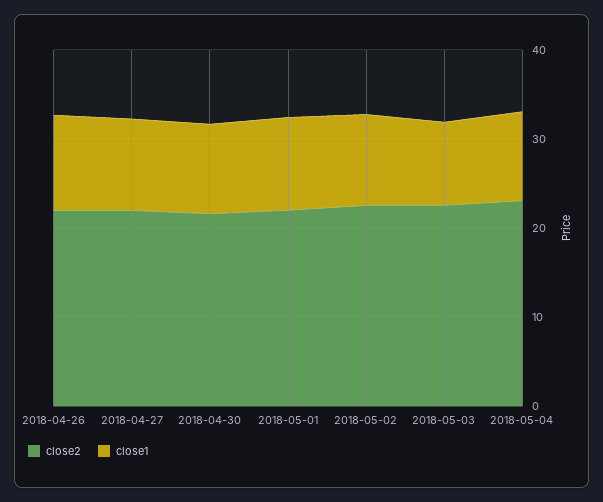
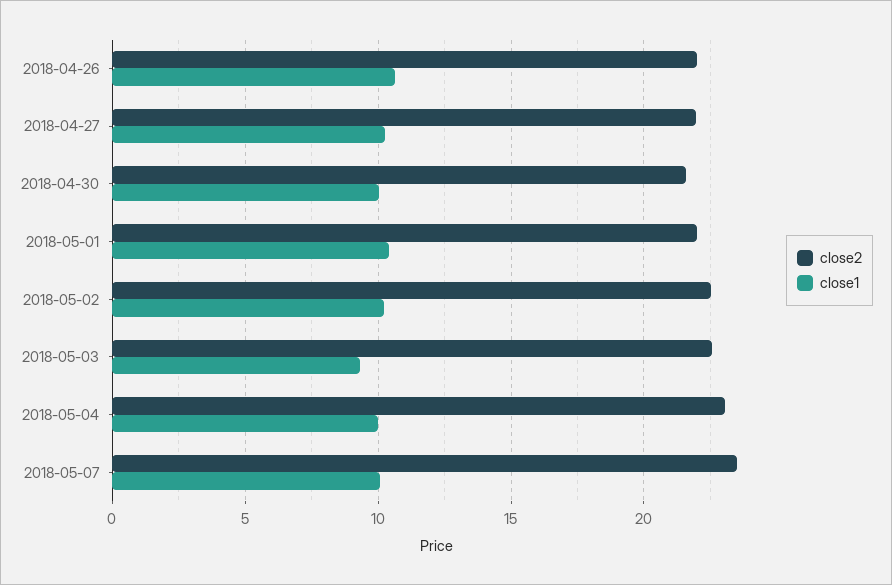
close2, 2018-05-07: none -> 23.5
close1, 2018-05-07: none -> 10

